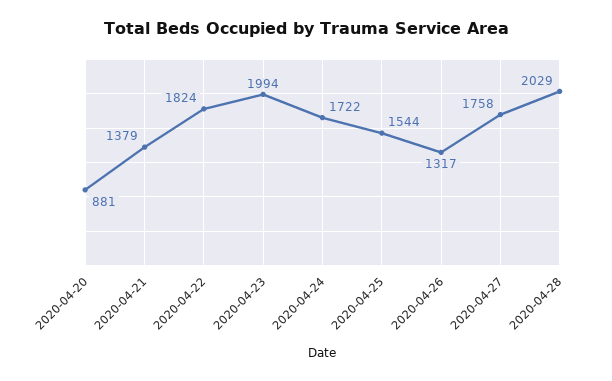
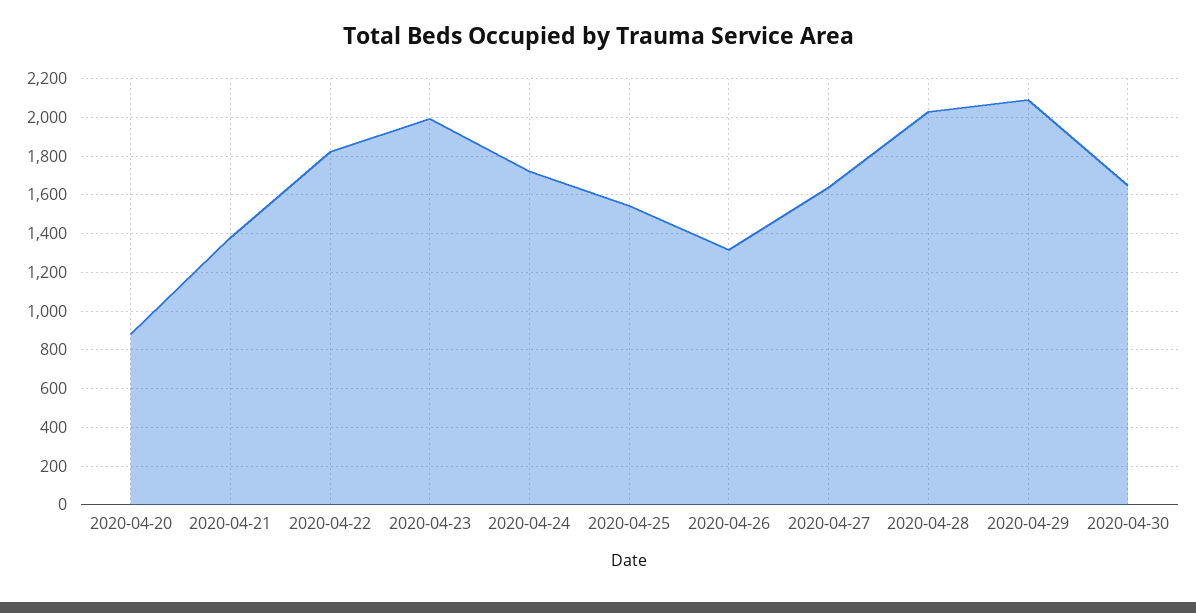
2020-04-27: 1758 -> 1650
2020-04-29: none -> 2100
2020-04-30: none -> 1650

